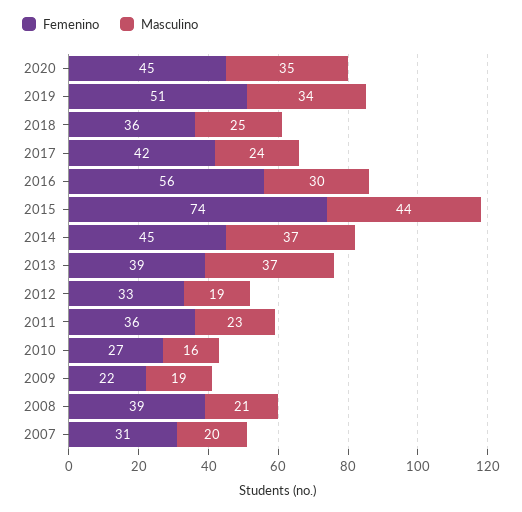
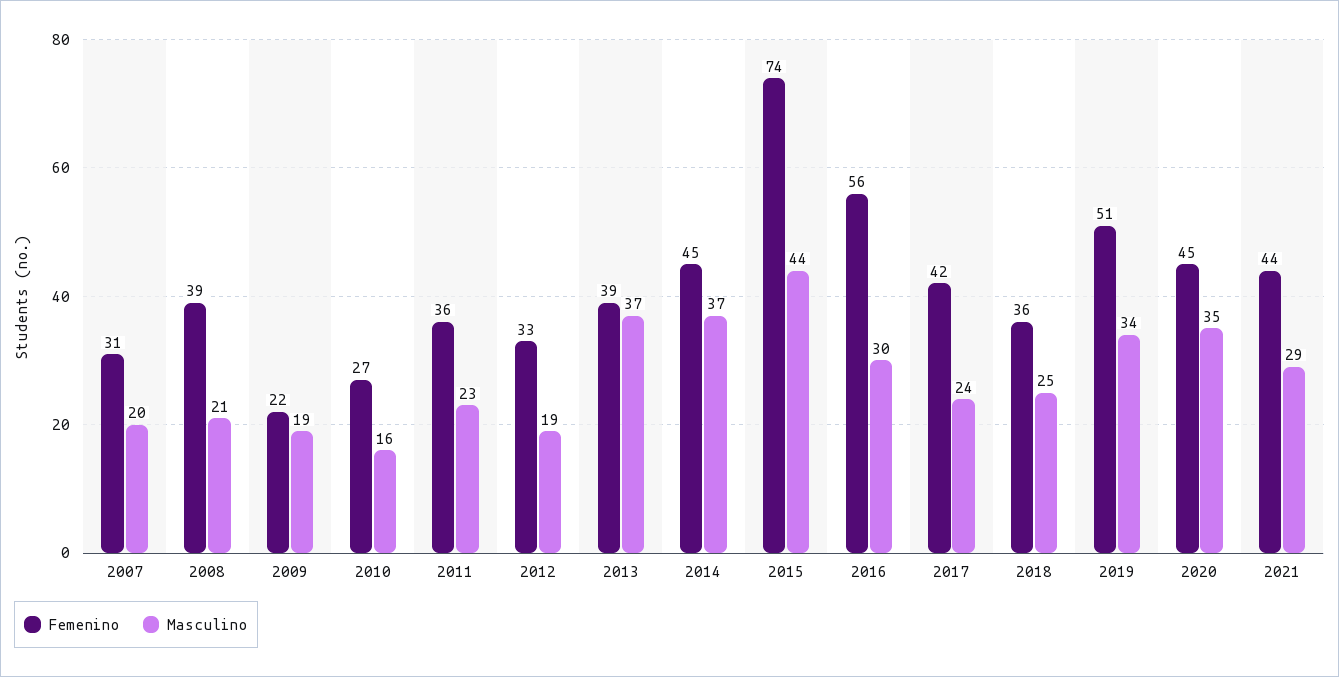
Femenino, 2021: none -> 44
Masculino, 2021: none -> 29

